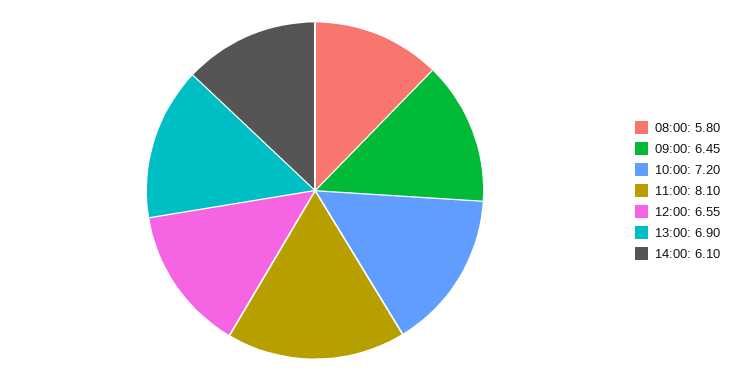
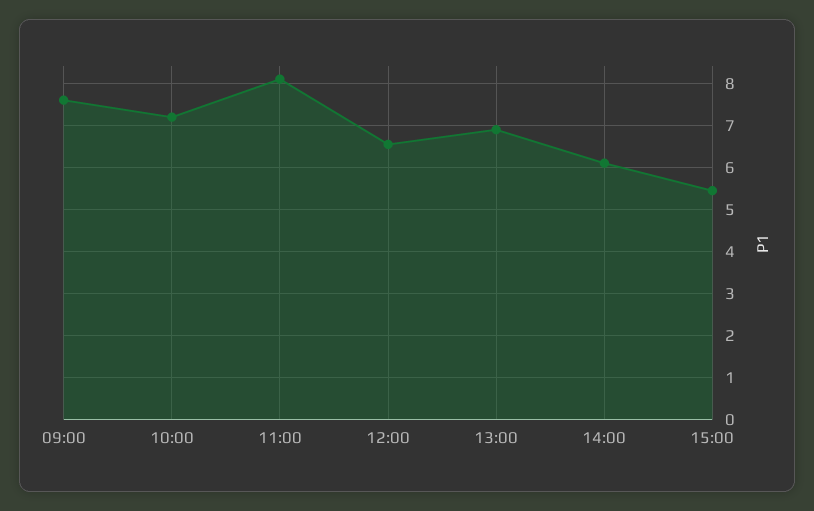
08:00: 5.8 -> none
09:00: 6.45 -> 7.6
15:00: none -> 5.4

